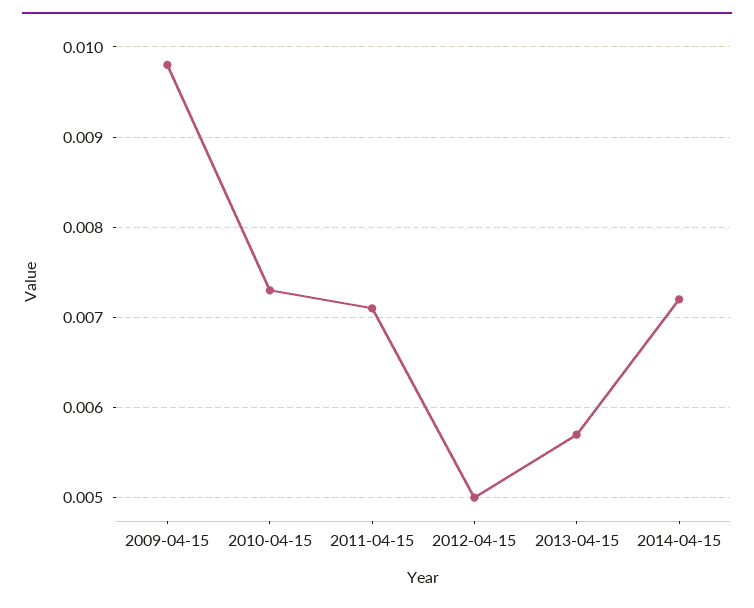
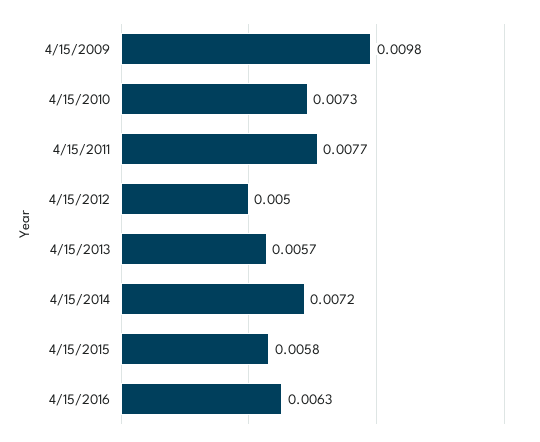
2011-04-15: 0.0071 -> 0.0077
4/15/2015: none -> 0.0058
4/15/2016: none -> 0.0063

